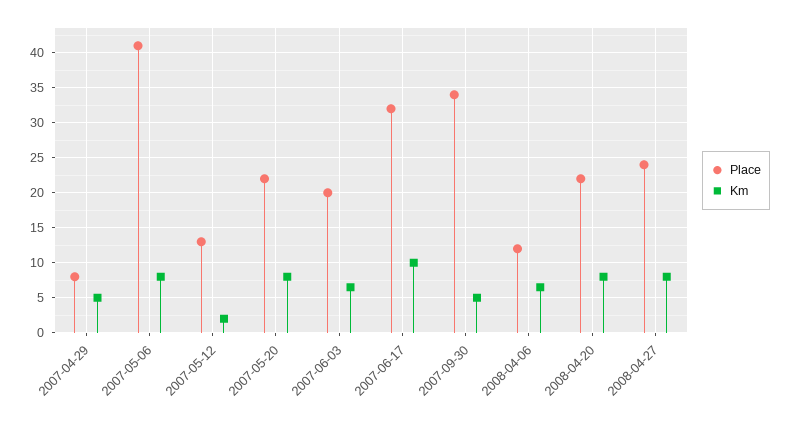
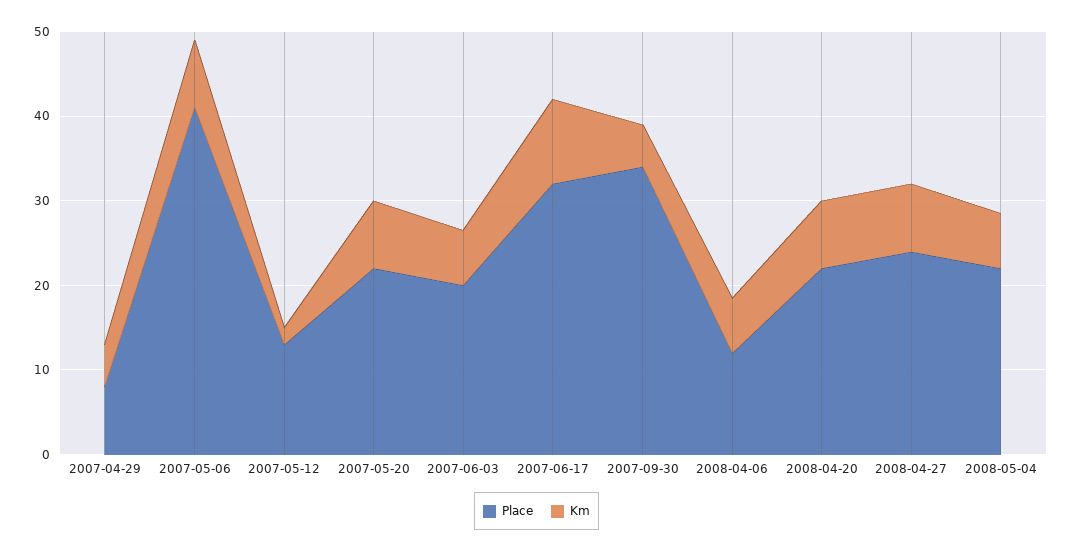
Place, 2008-05-04: none -> 22
Km, 2008-05-04: none -> 6

